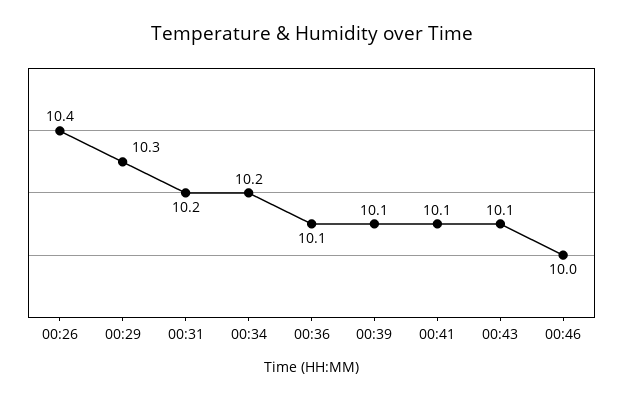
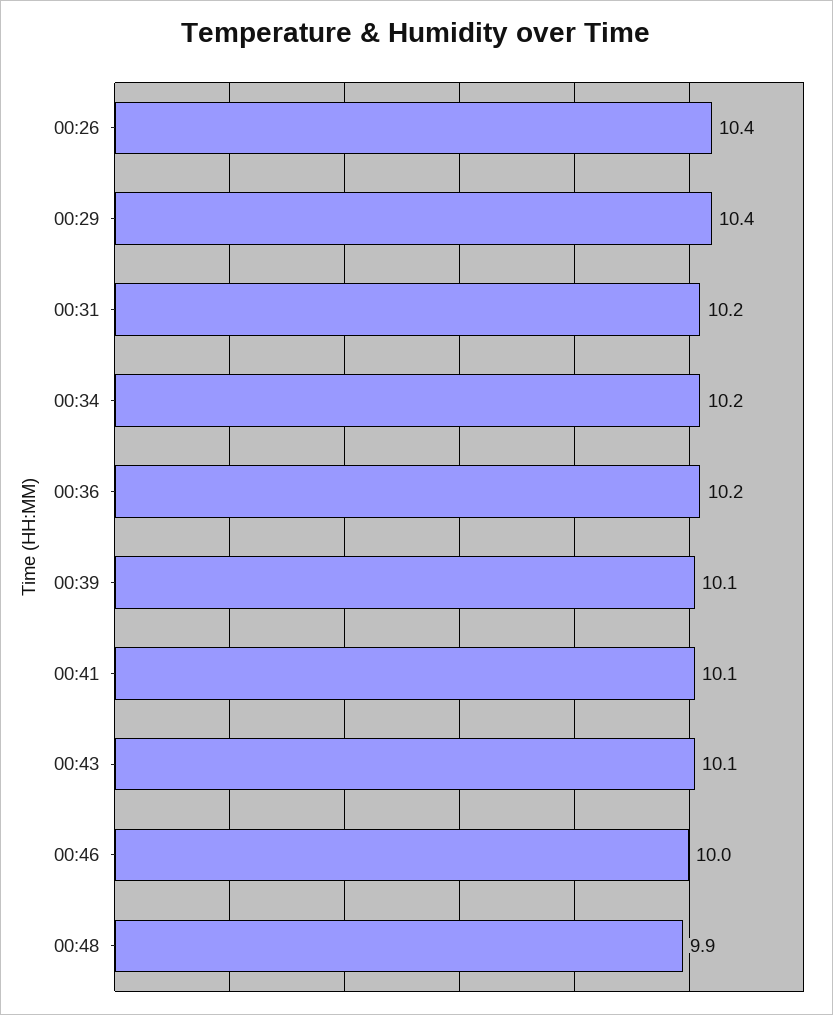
00:29: 10.3 -> 10.4
00:36: 10.1 -> 10.2
00:48: none -> 9.9

